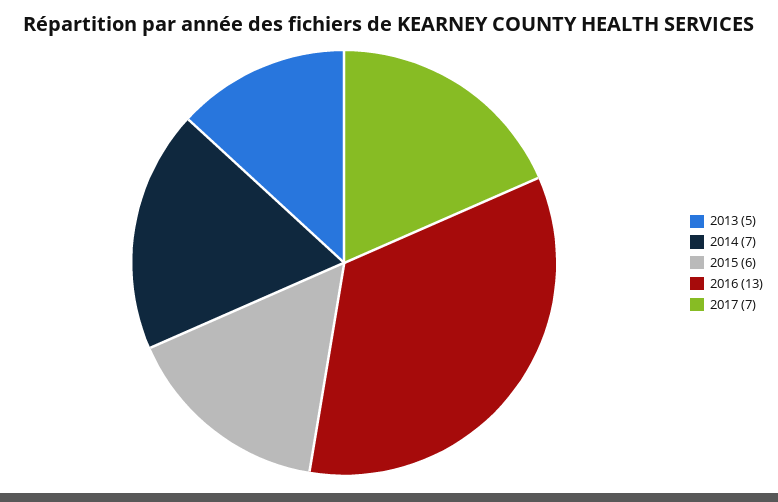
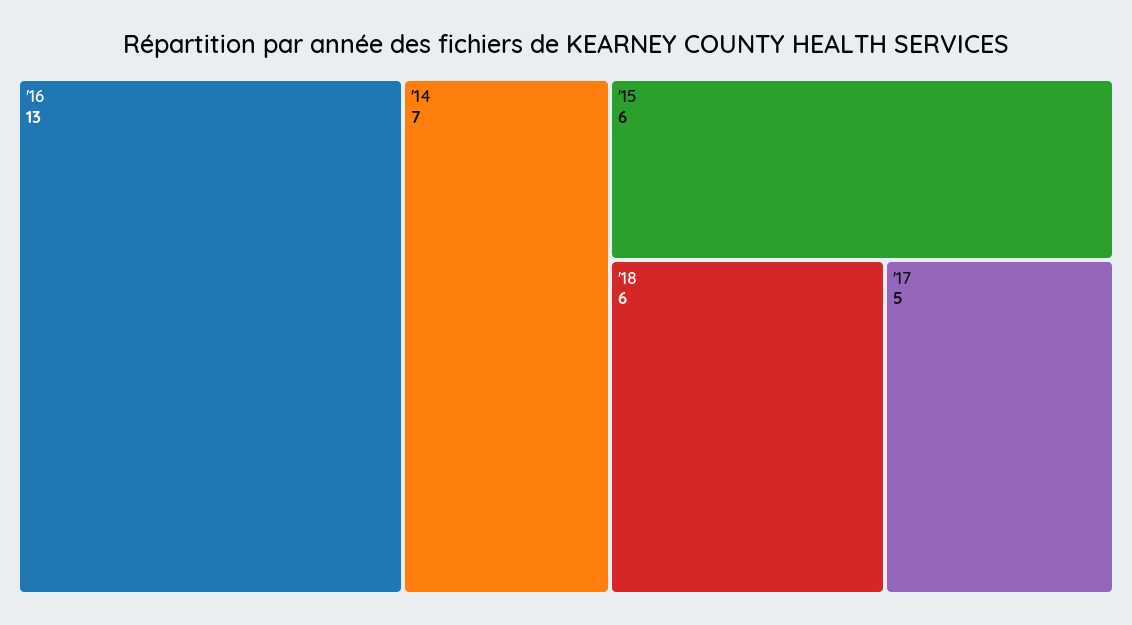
2013: 5 -> none
2017: 7 -> 5
'18: none -> 6

